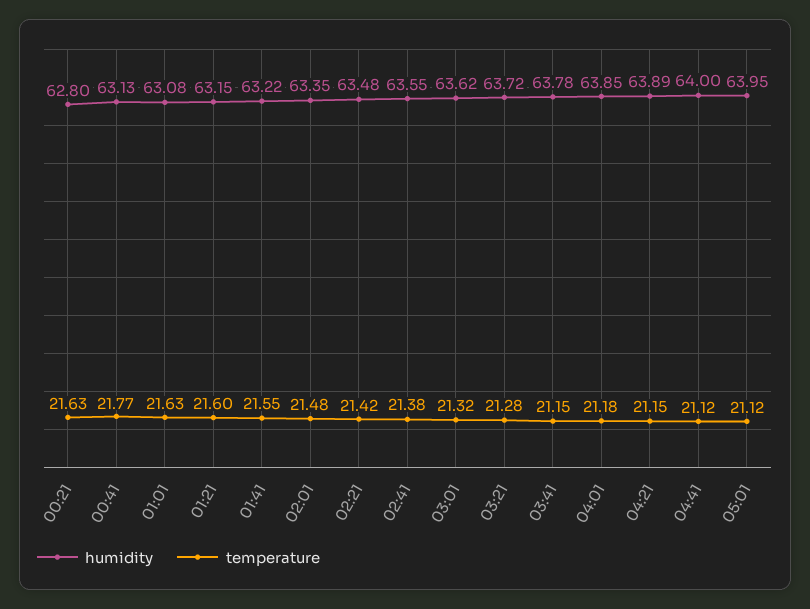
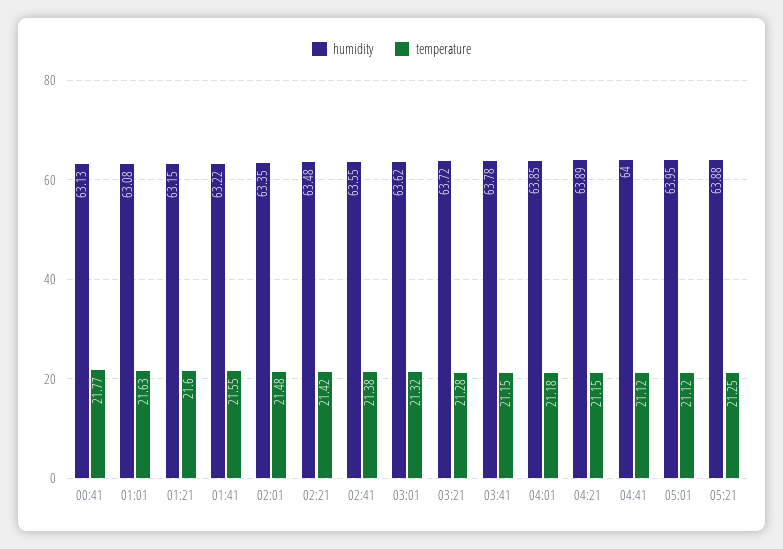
humidity, 00:21: 62.8 -> none
temperature, 00:21: 21.63 -> none
humidity, 05:21: none -> 63.88
temperature, 05:21: none -> 21.25

